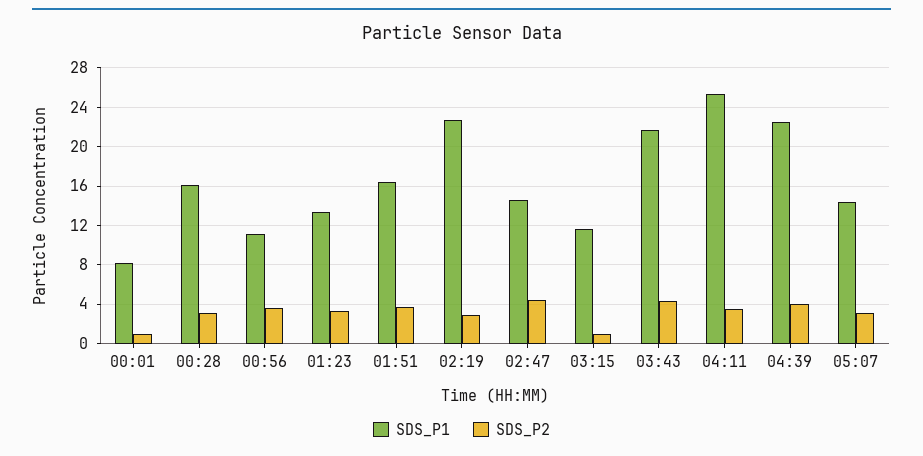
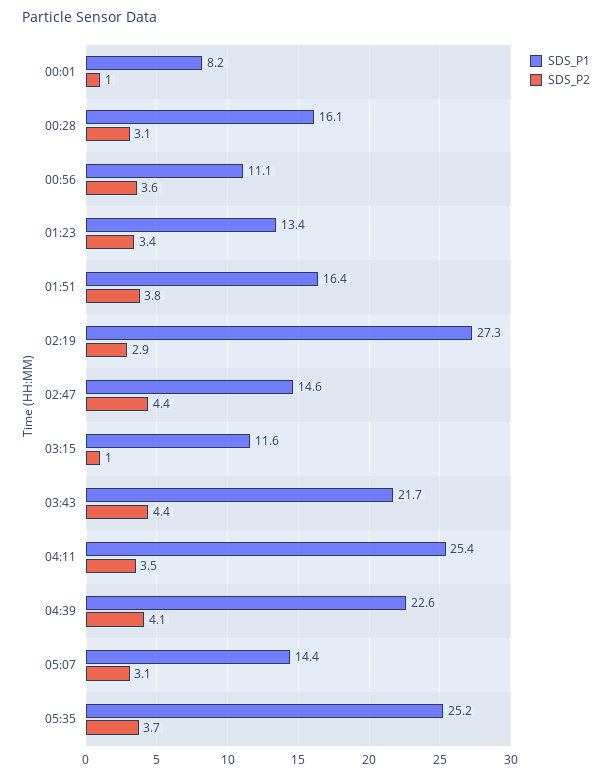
SDS_P1, 02:19: 23 -> 27.3
SDS_P1, 05:35: none -> 25.2
SDS_P2, 05:35: none -> 3.7

